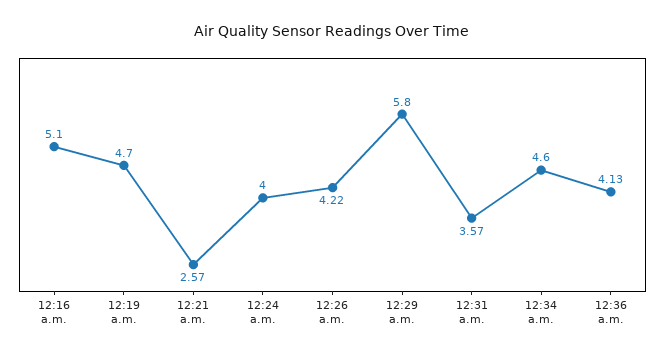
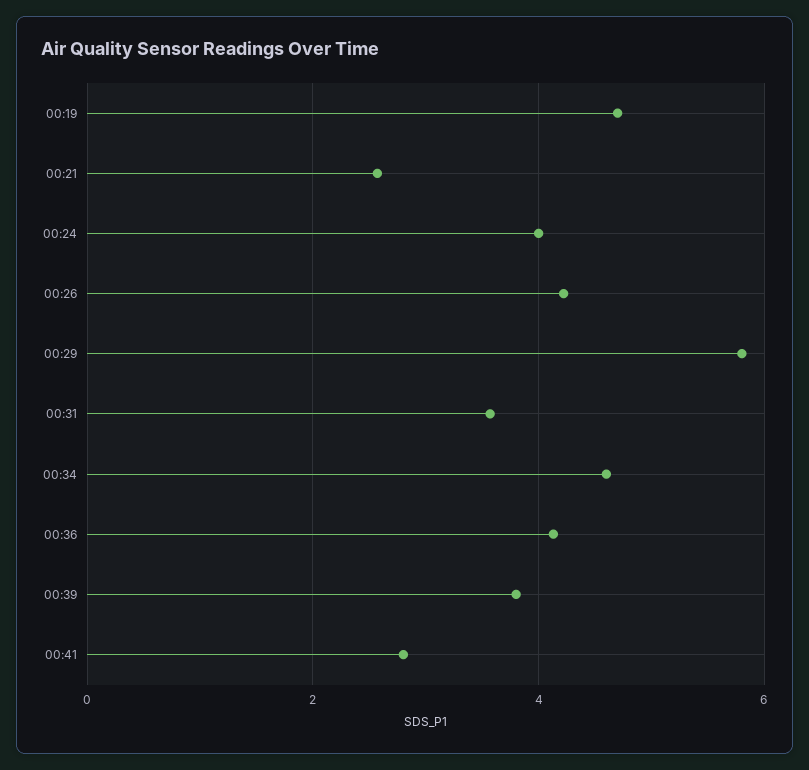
12:16 a.m.: 5.1 -> none
00:39: none -> 3.8
00:41: none -> 2.8

